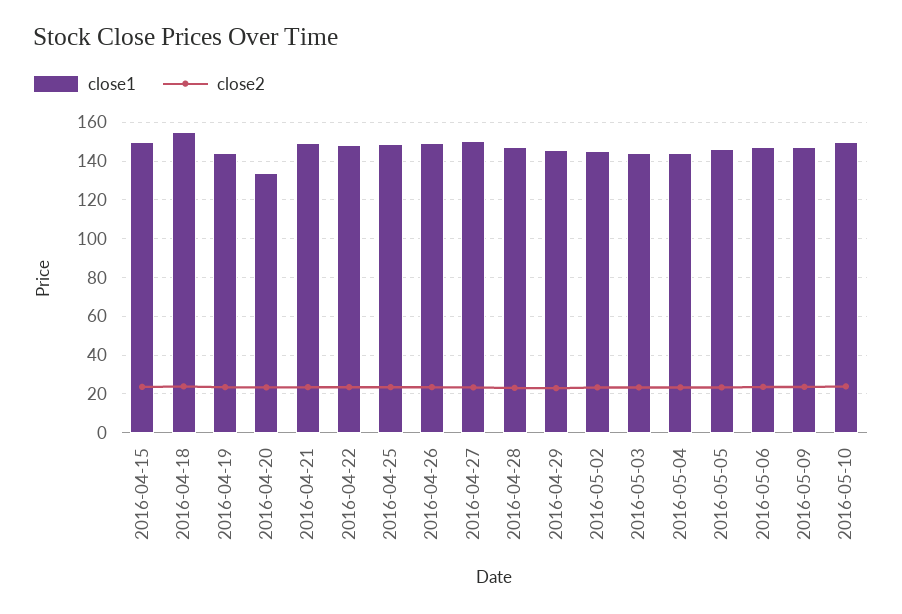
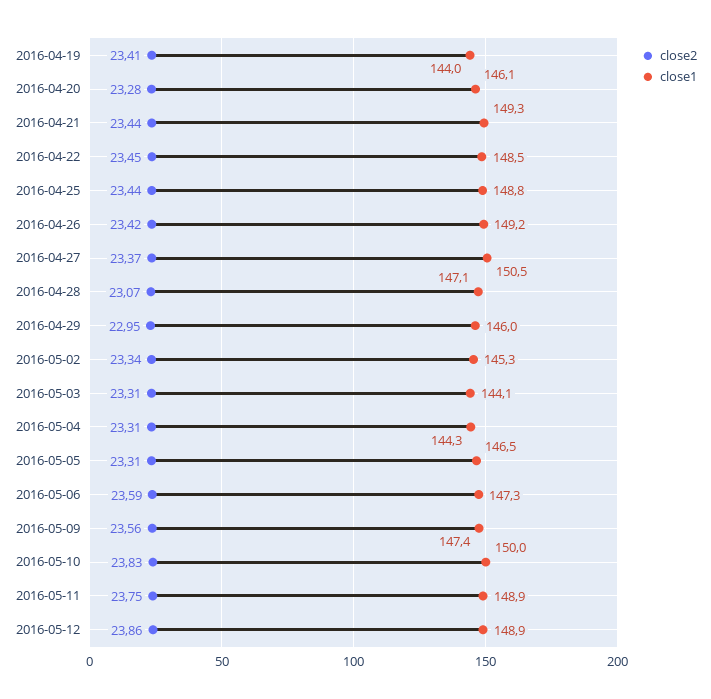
close1, 2016-04-15: 150 -> none
close2, 2016-04-15: 25 -> none
close1, 2016-04-18: 155 -> none
close2, 2016-04-18: 25 -> none
close1, 2016-04-20: 135 -> 146.1
close2, 2016-05-11: none -> 23.75
close1, 2016-05-11: none -> 148.9
close2, 2016-05-12: none -> 23.86
close1, 2016-05-12: none -> 148.9

